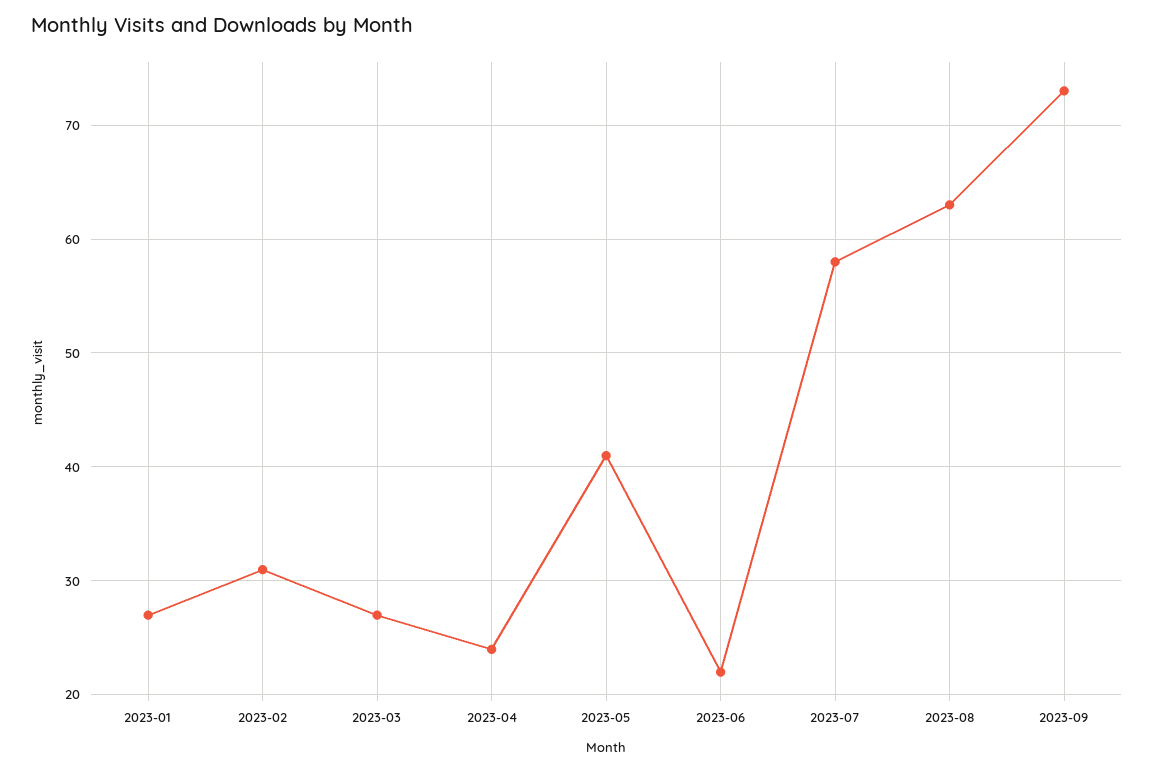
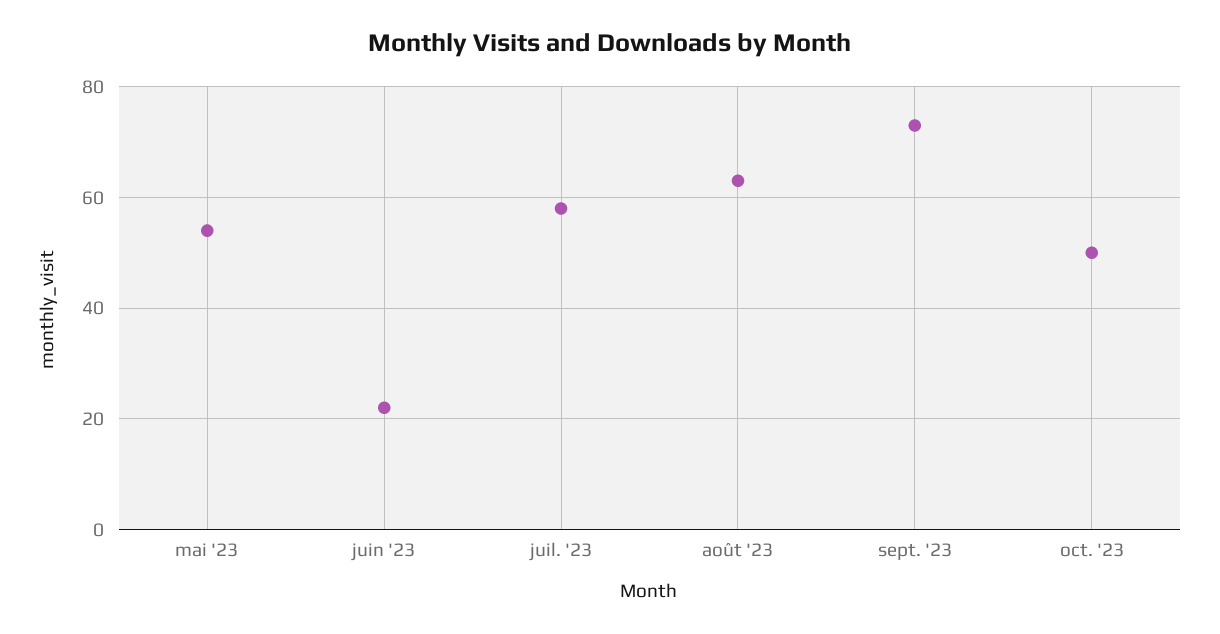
2023-01: 27 -> none
2023-02: 31 -> none
2023-03: 27 -> none
2023-04: 24 -> none
2023-05: 41 -> 55
oct. '23: none -> 50

